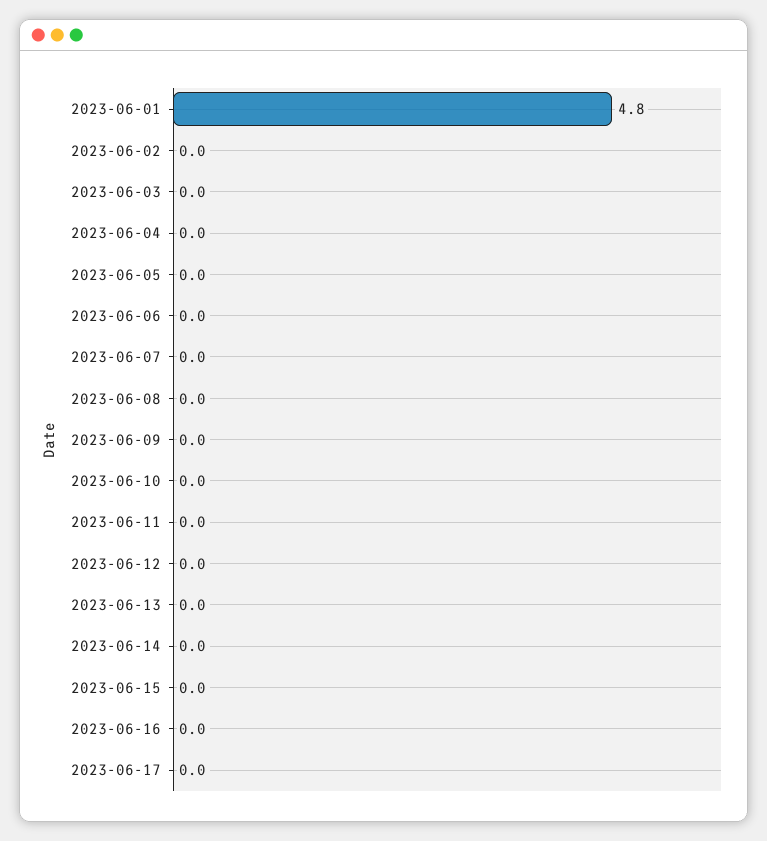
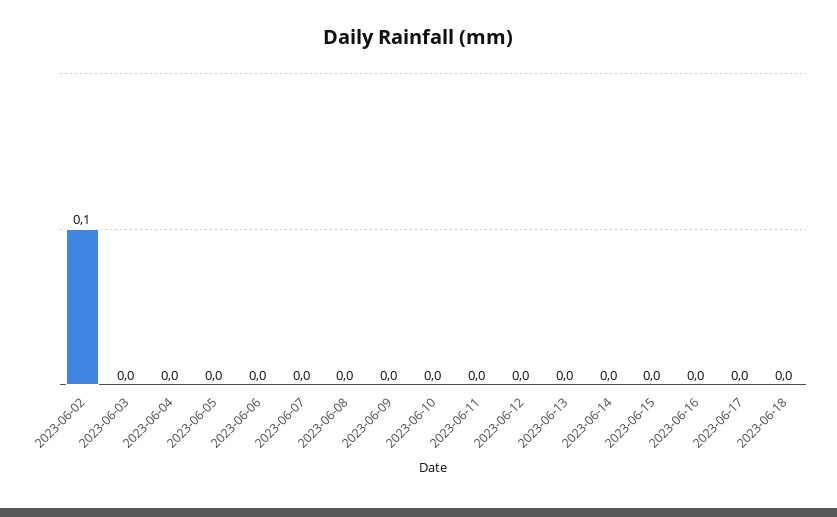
2023-06-01: 4.8 -> none
2023-06-02: 0 -> 0.1
2023-06-18: none -> 0

